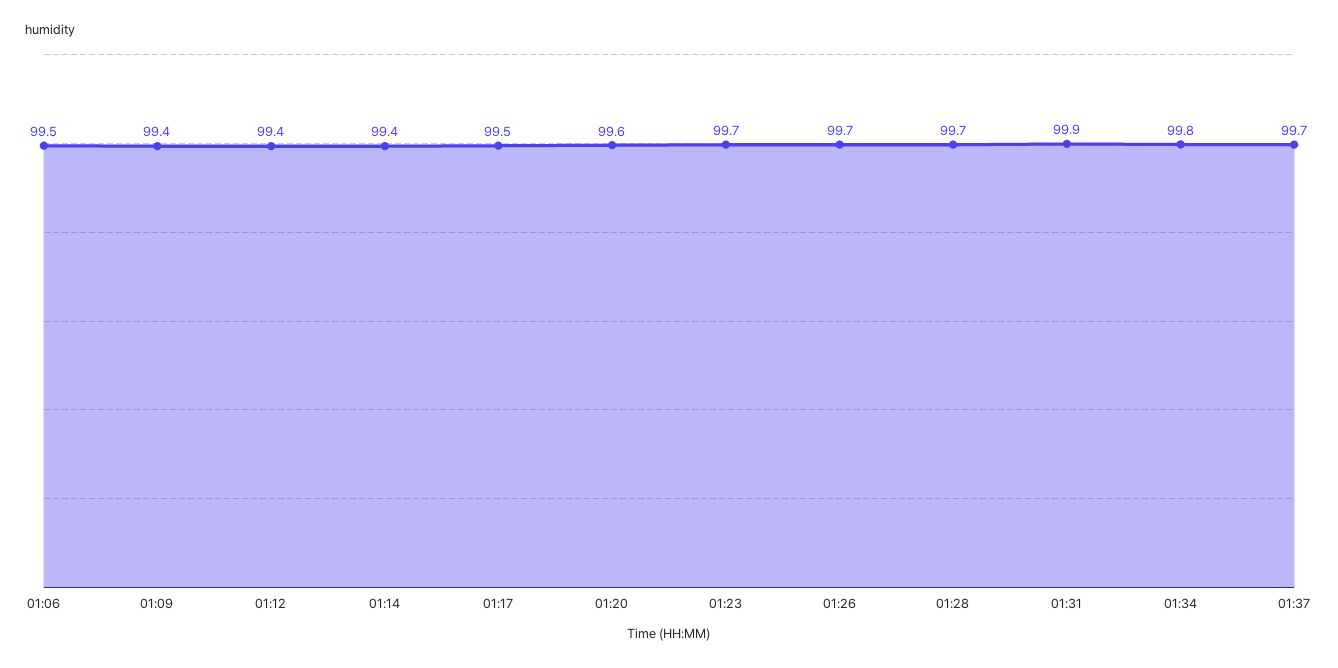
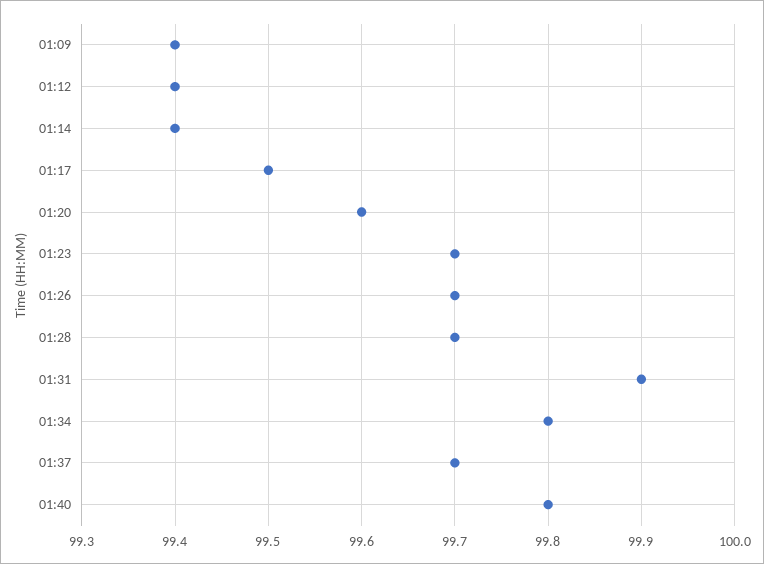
01:06: 99.5 -> none
01:40: none -> 99.8

